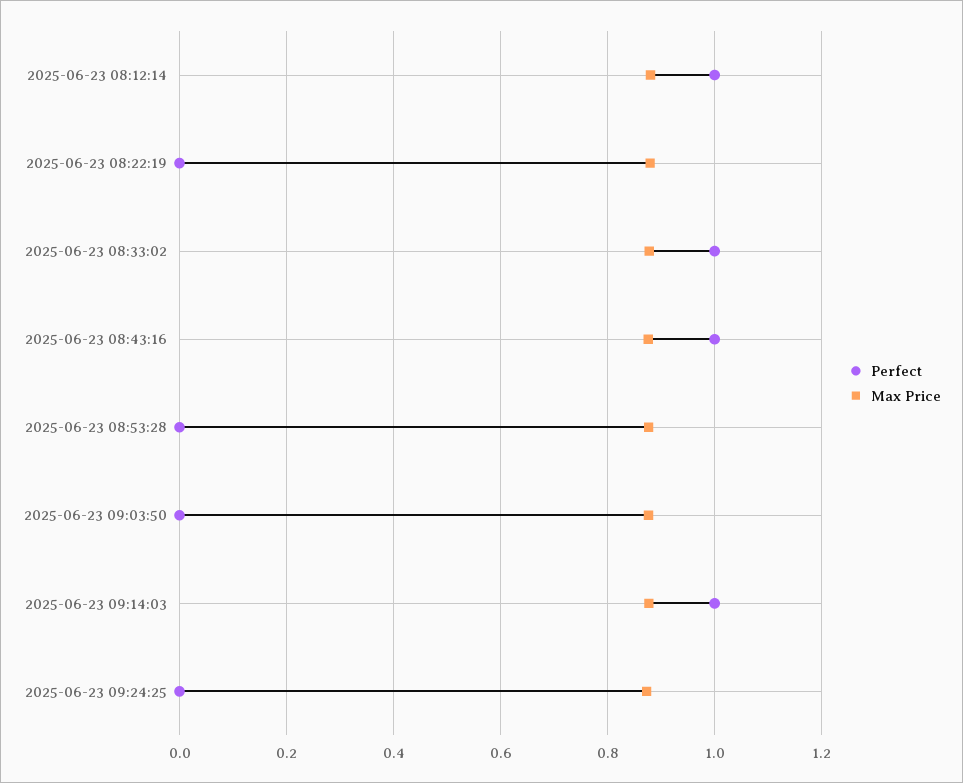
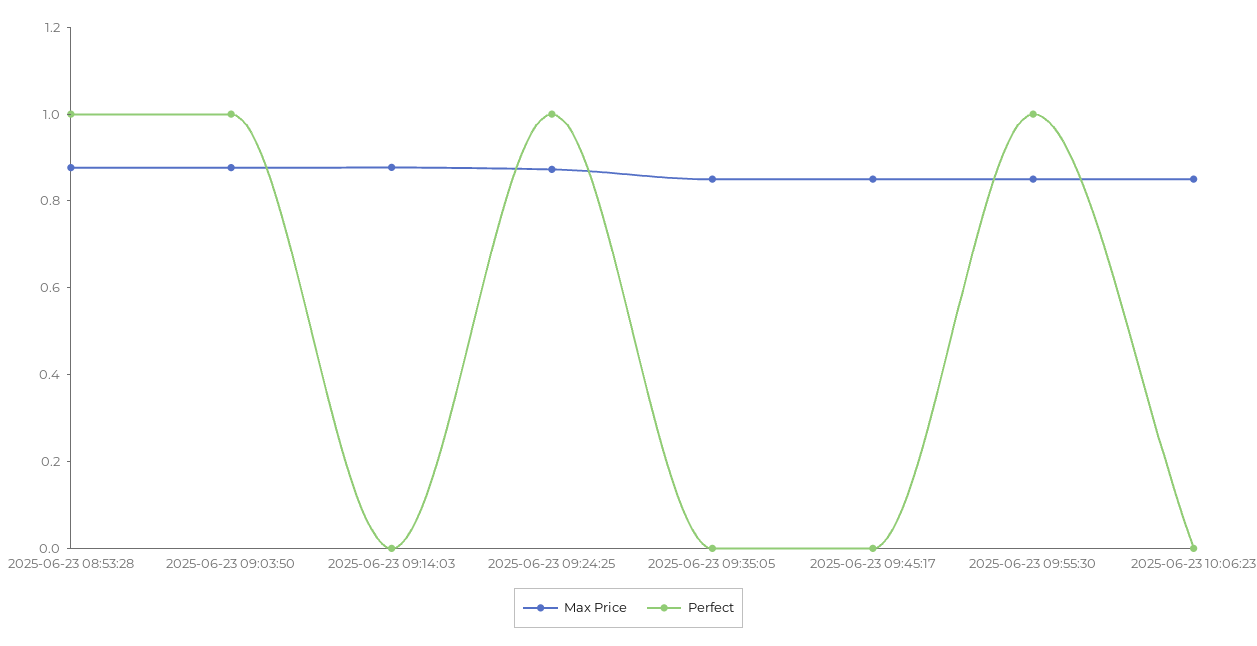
Perfect, 2025-06-23 08:12:14: 1 -> none
Max Price, 2025-06-23 08:12:14: 0.88 -> none
Perfect, 2025-06-23 08:22:19: 0 -> none
Max Price, 2025-06-23 08:22:19: 0.88 -> none
Perfect, 2025-06-23 08:33:02: 1 -> none
Max Price, 2025-06-23 08:33:02: 0.88 -> none
Perfect, 2025-06-23 08:43:16: 1 -> none
Max Price, 2025-06-23 08:43:16: 0.88 -> none
Perfect, 2025-06-23 08:53:28: 0 -> 1
Perfect, 2025-06-23 09:03:50: 0 -> 1
Perfect, 2025-06-23 09:14:03: 1 -> 0
Perfect, 2025-06-23 09:24:25: 0 -> 1
Max Price, 2025-06-23 09:35:05: none -> 0.85
Perfect, 2025-06-23 09:35:05: none -> 0
Max Price, 2025-06-23 09:45:17: none -> 0.85
Perfect, 2025-06-23 09:45:17: none -> 0
Max Price, 2025-06-23 09:55:30: none -> 0.85
Perfect, 2025-06-23 09:55:30: none -> 1
Max Price, 2025-06-23 10:06:23: none -> 0.85
Perfect, 2025-06-23 10:06:23: none -> 0

